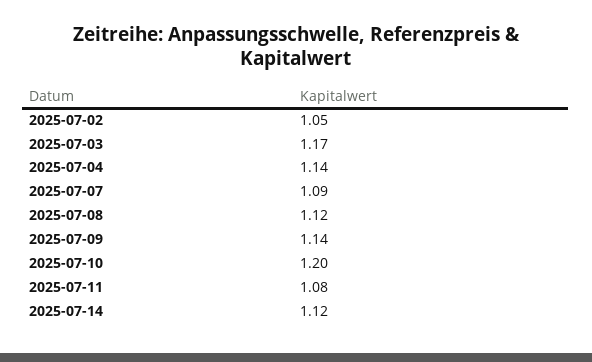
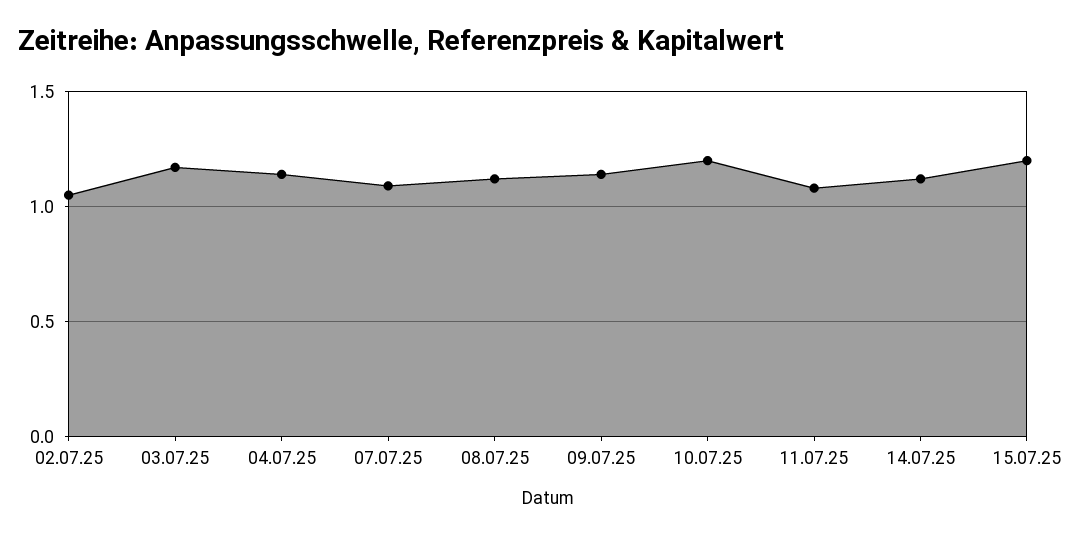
15.07.25: none -> 1.2

